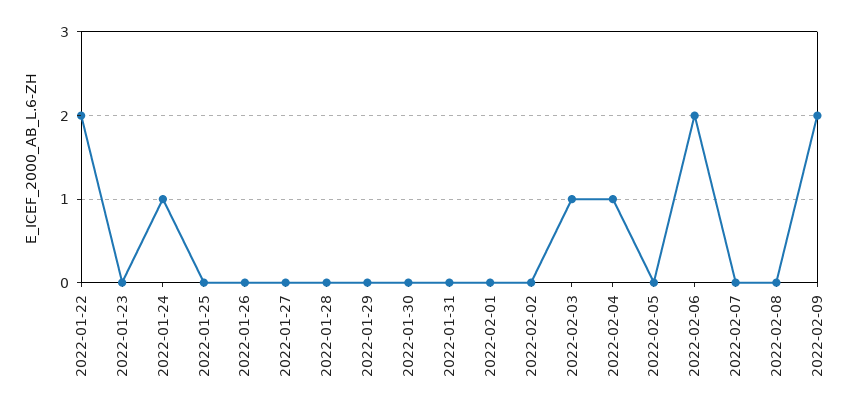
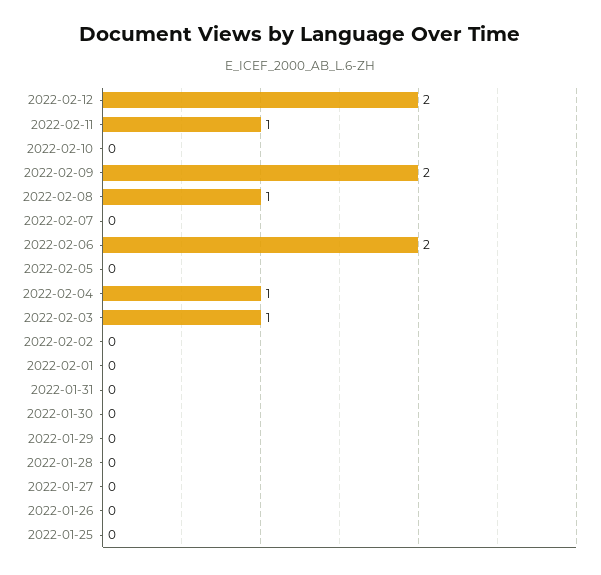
2022-01-22: 2 -> none
2022-01-23: 0 -> none
2022-01-24: 1 -> none
2022-02-08: 0 -> 1
2022-02-12: none -> 2
2022-02-11: none -> 1
2022-02-10: none -> 0

